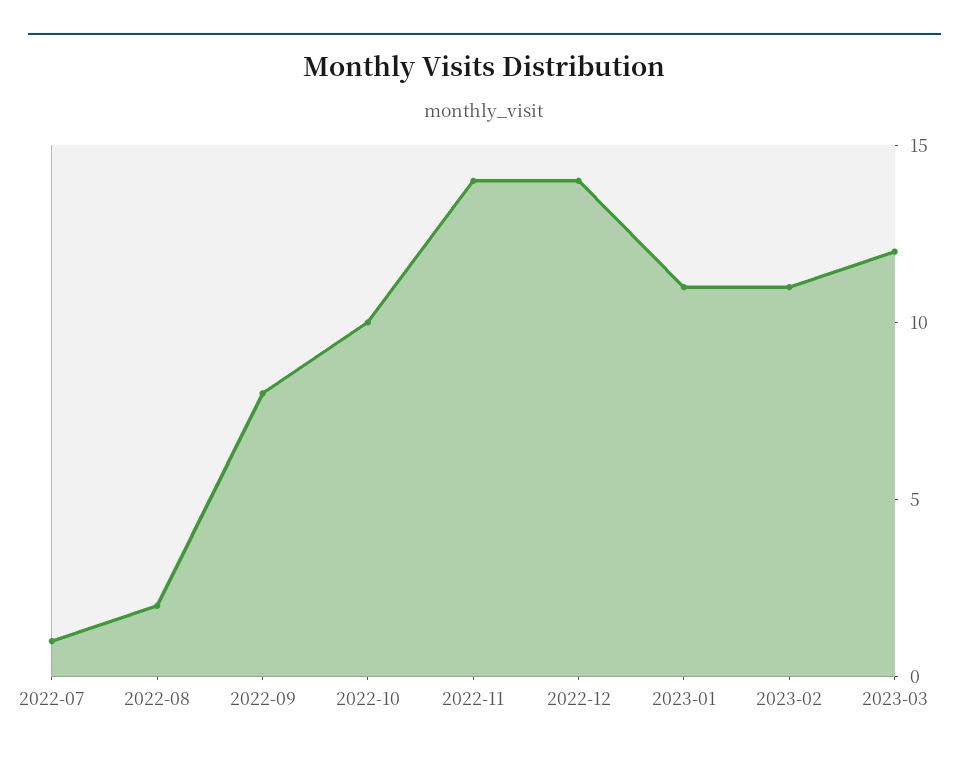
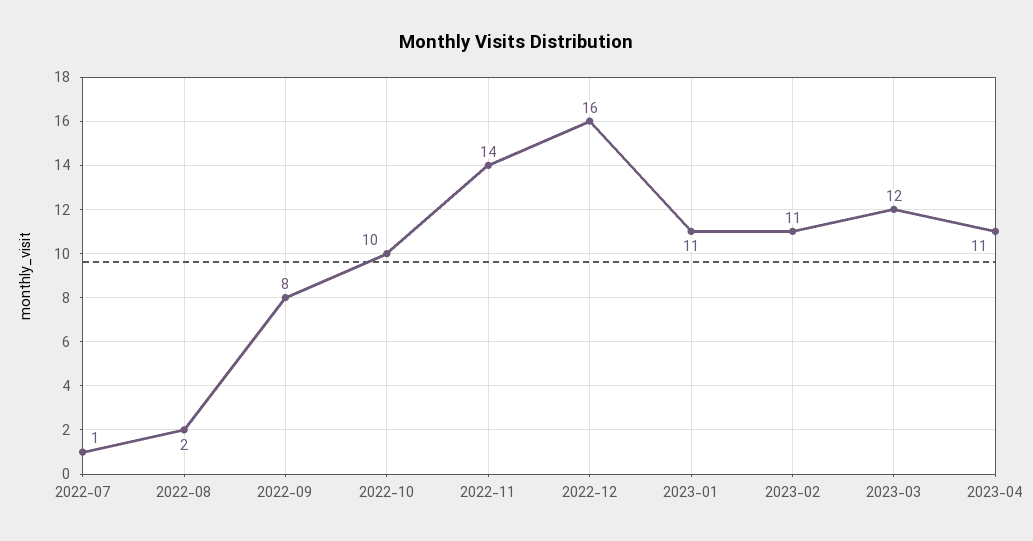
2022-12: 14 -> 16
2023-04: none -> 11

